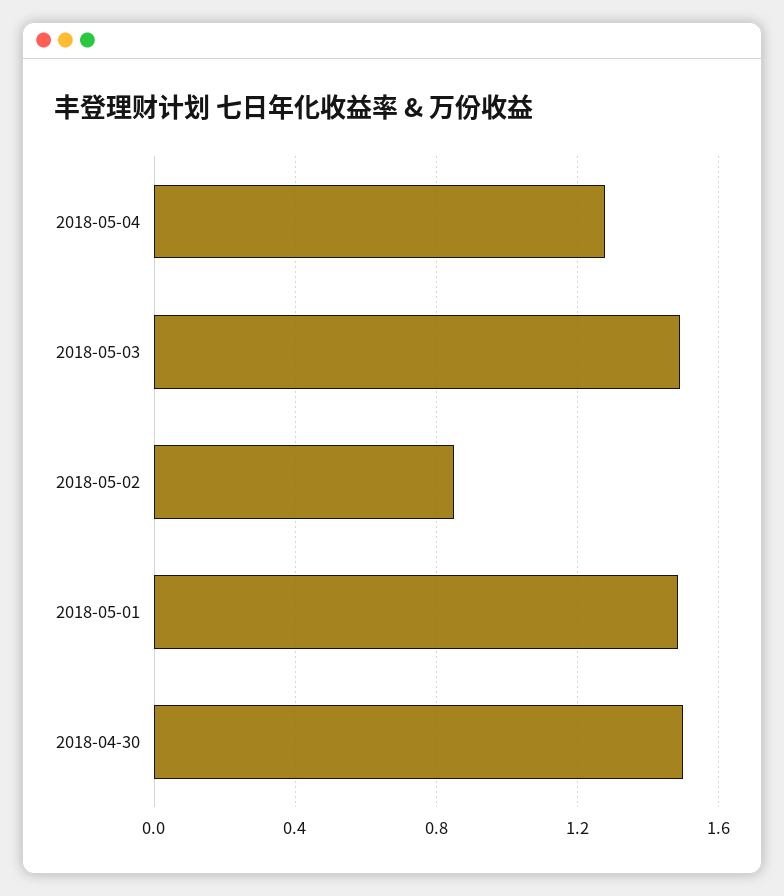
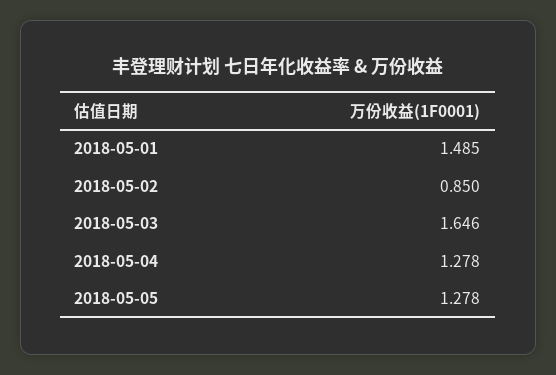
2018-05-03: 1.5 -> 1.646
2018-04-30: 1.5 -> none
2018-05-05: none -> 1.278

